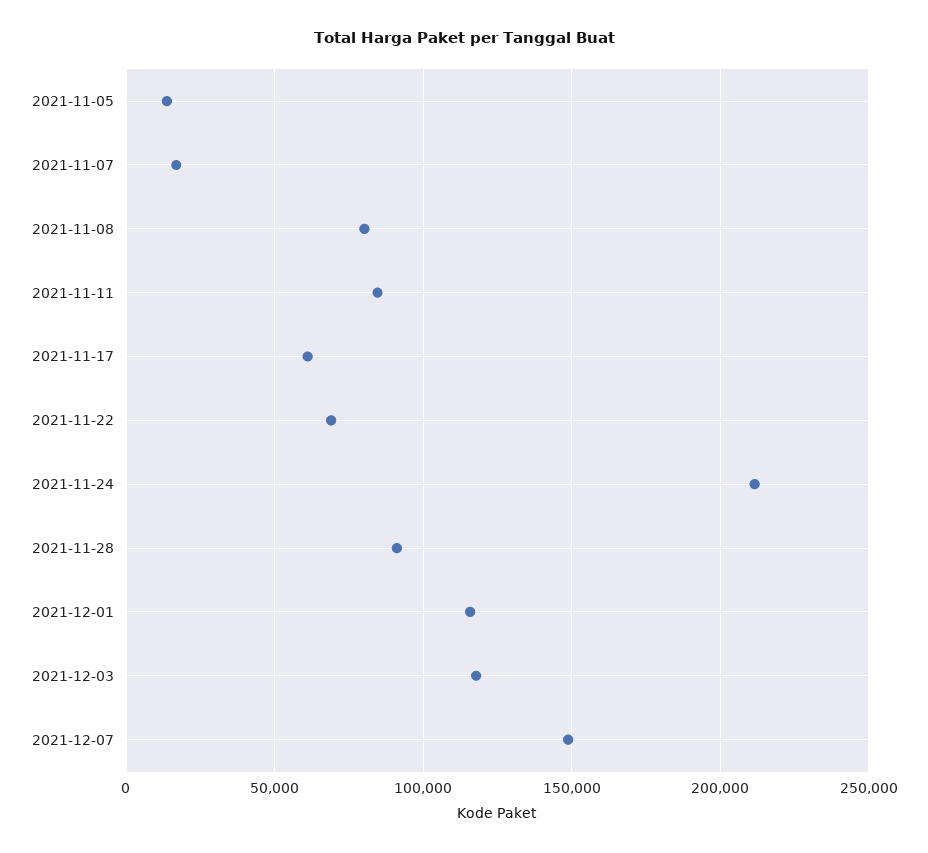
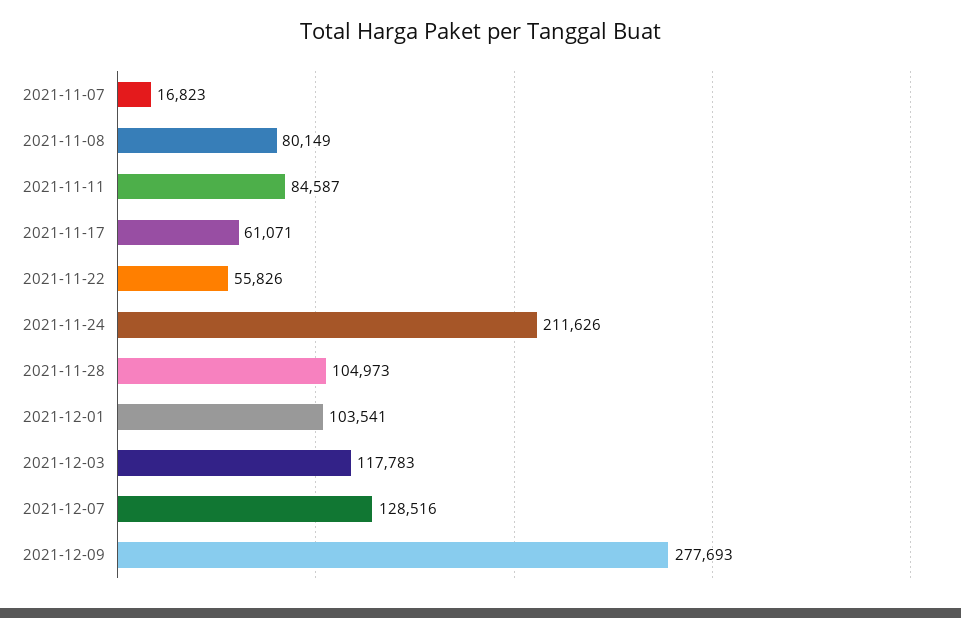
2021-11-05: 15000 -> none
2021-11-22: 70000 -> 55826
2021-11-28: 90000 -> 104973
2021-12-01: 115000 -> 103541
2021-12-07: 150000 -> 128516
2021-12-09: none -> 277693

